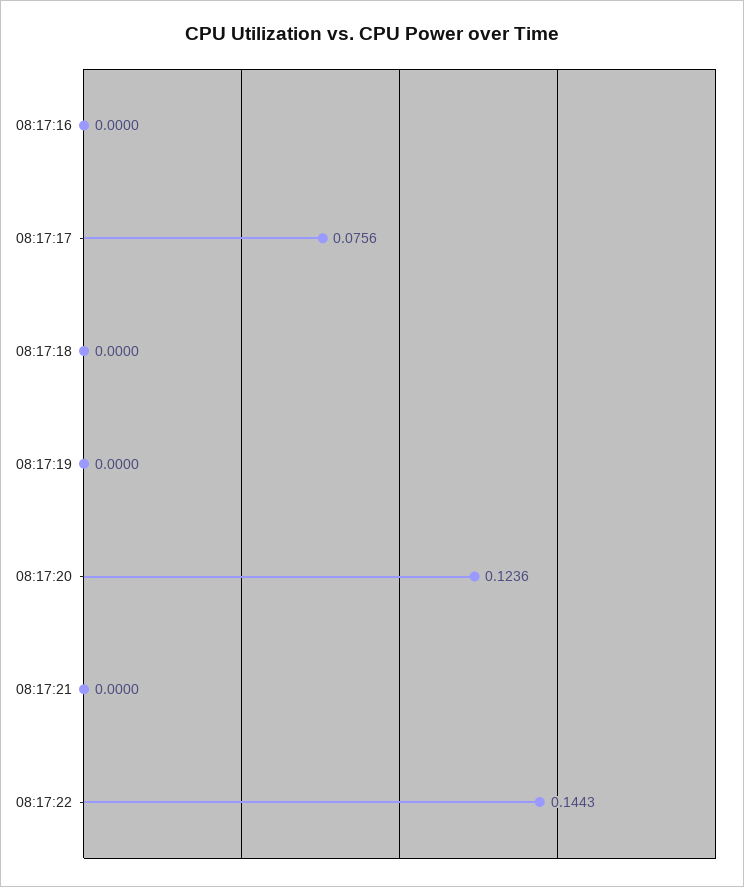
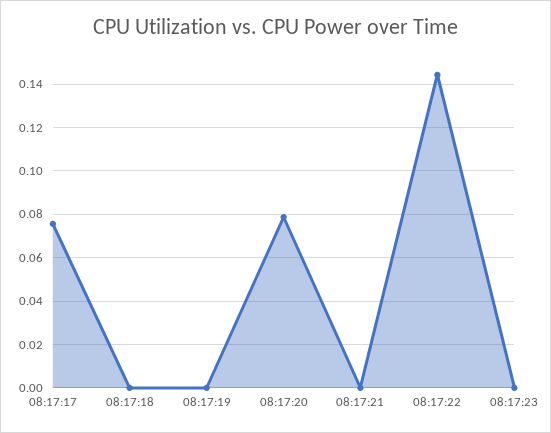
08:17:16: 0 -> none
08:17:20: 0.1236 -> 0.08
08:17:23: none -> 0

